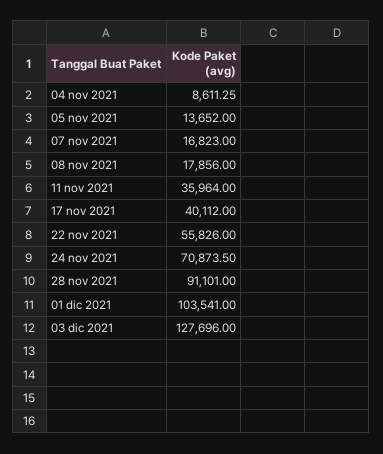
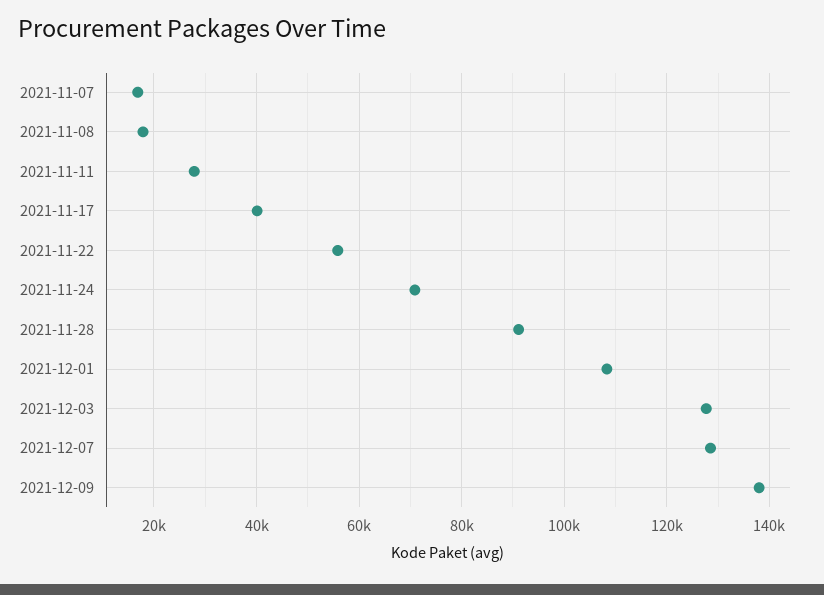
04 nov 2021: 8611.25 -> none
05 nov 2021: 13652 -> none
11 nov 2021: 35964 -> 28000
01 dic 2021: 103541 -> 108000
2021-12-07: none -> 128000
2021-12-09: none -> 138000

